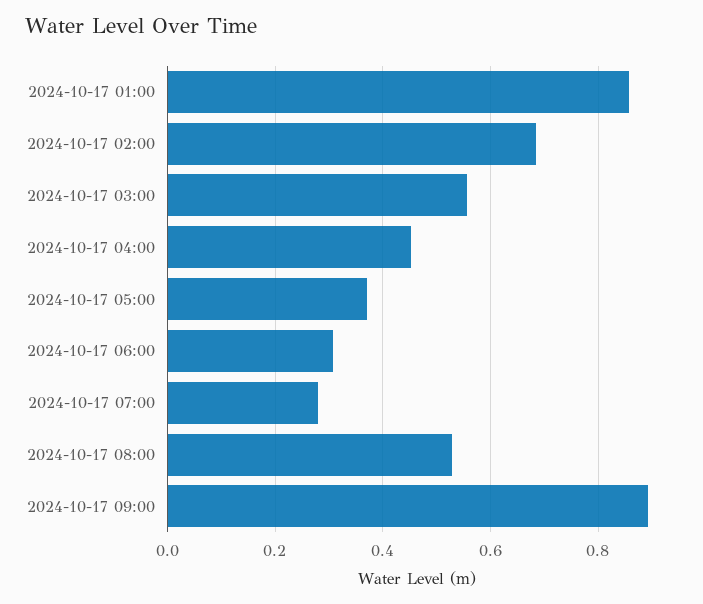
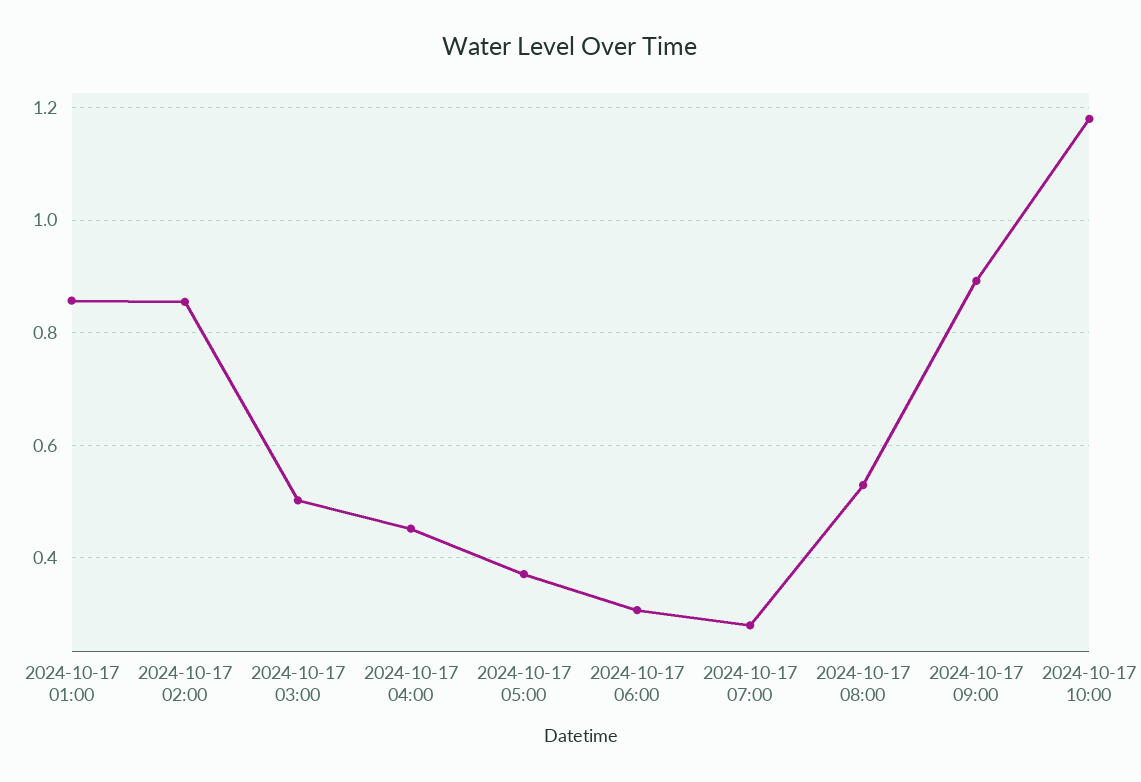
2024-10-17 02:00: 0.68 -> 0.86
2024-10-17 03:00: 0.56 -> 0.5
2024-10-17 10:00: none -> 1.18

